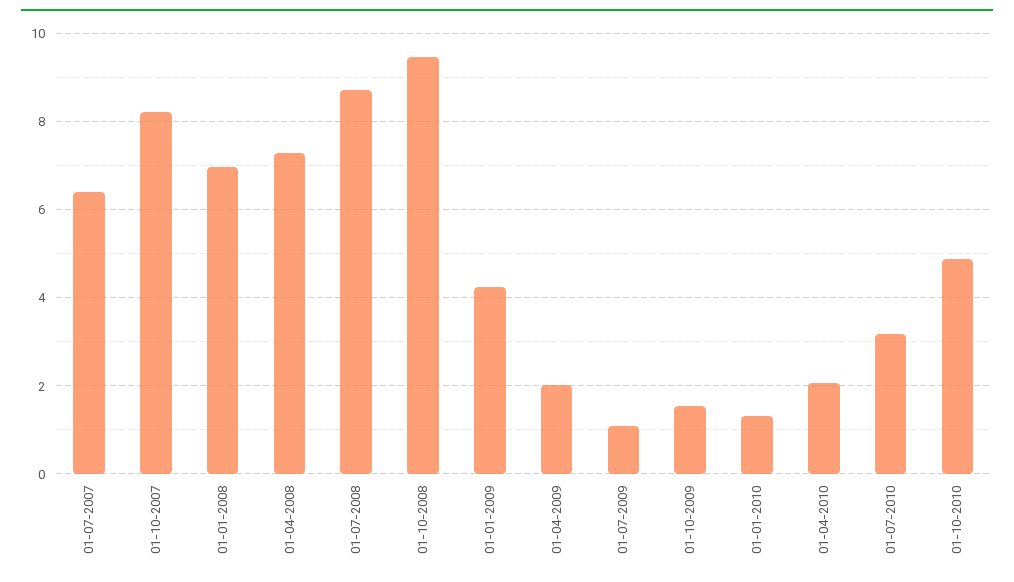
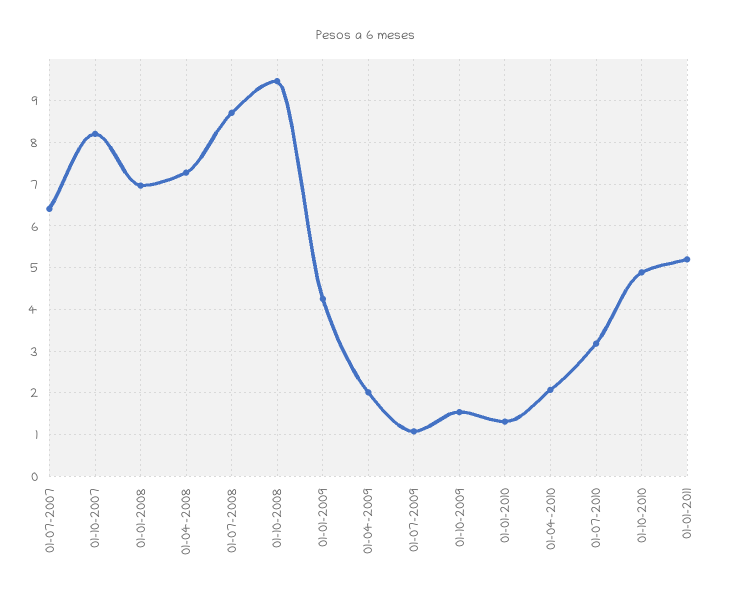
01-01-2011: none -> 5.2

